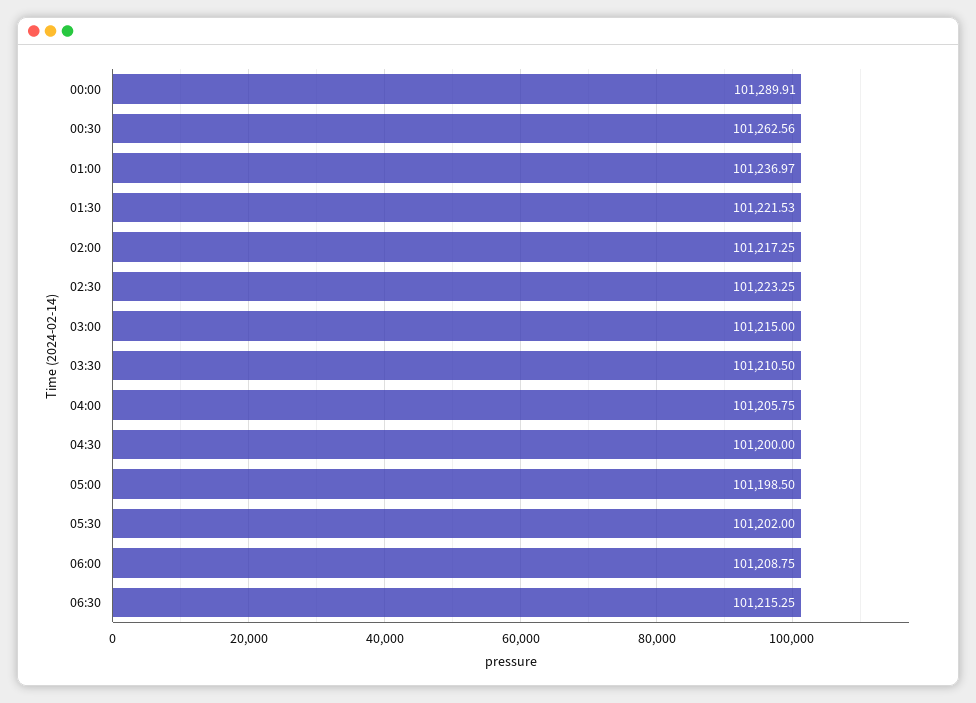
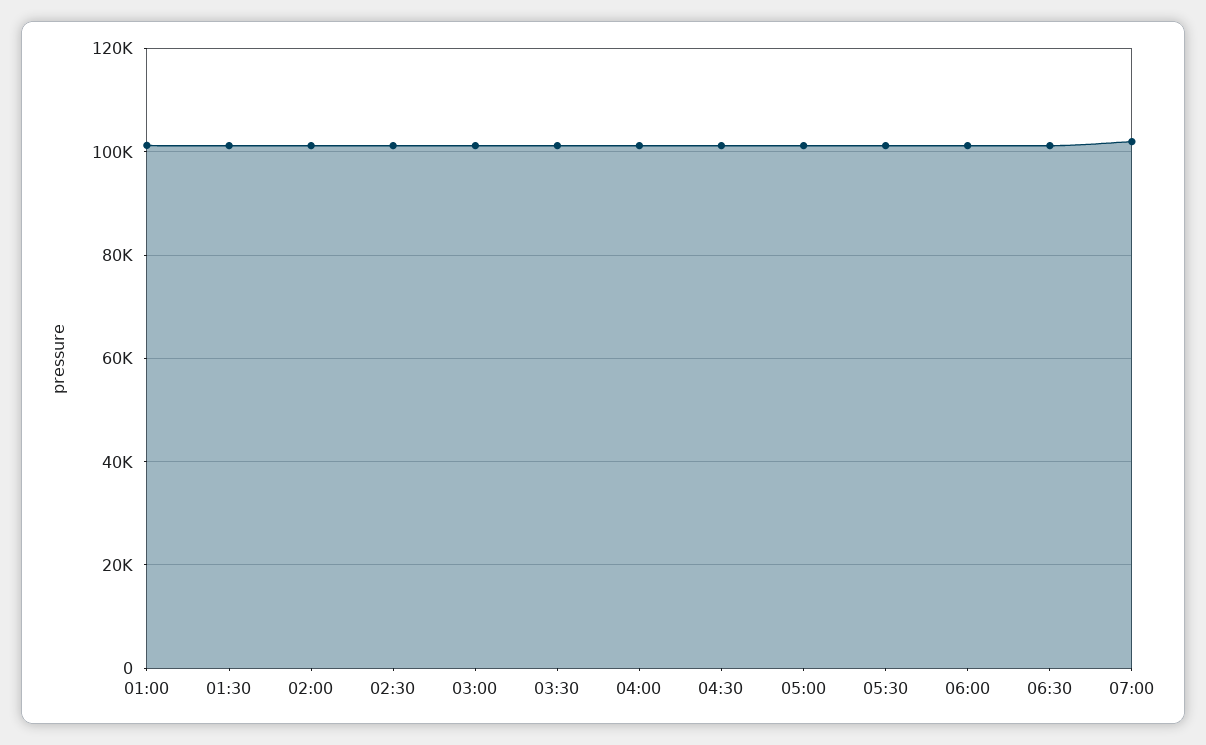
00:00: 101289.91 -> none
00:30: 101262.56 -> none
07:00: none -> 102000

